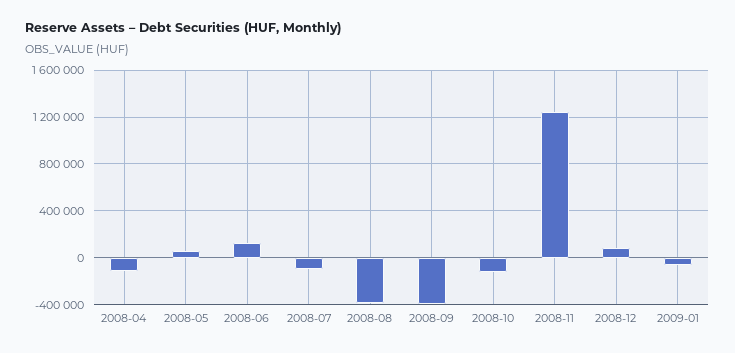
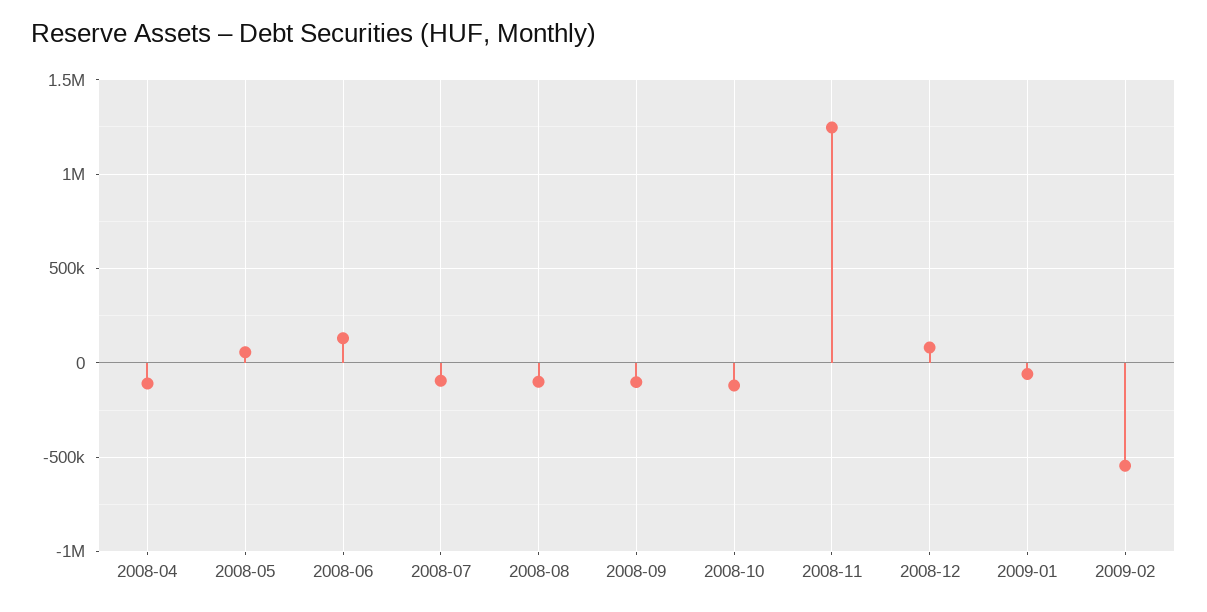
2008-08: -400000 -> -100000
2008-09: -400000 -> -100000
2009-02: none -> -550000

